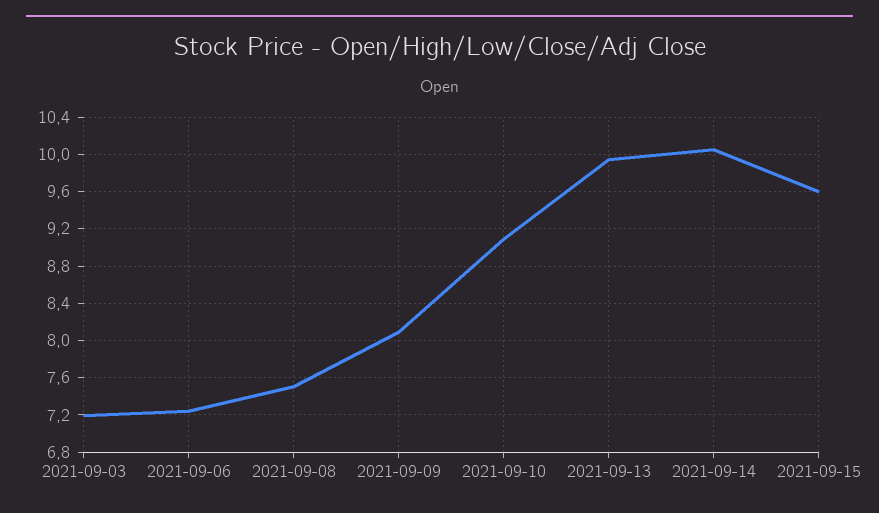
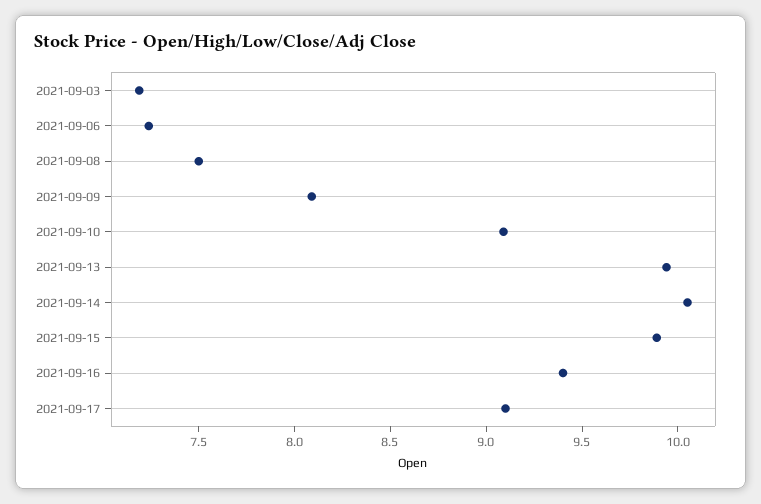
2021-09-15: 9.6 -> 9.9
2021-09-16: none -> 9.4
2021-09-17: none -> 9.1

